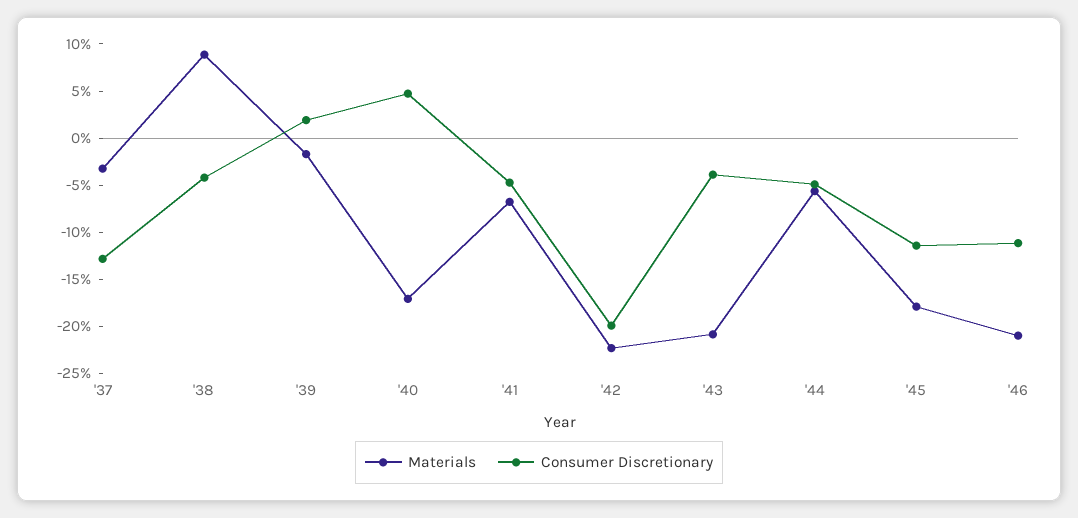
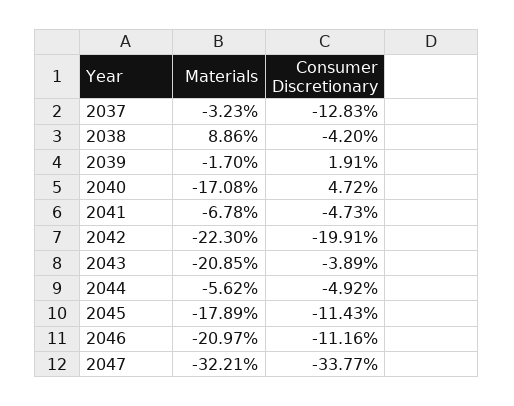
Materials, 2047: none -> -32.21
Consumer Discretionary, 2047: none -> -33.77

